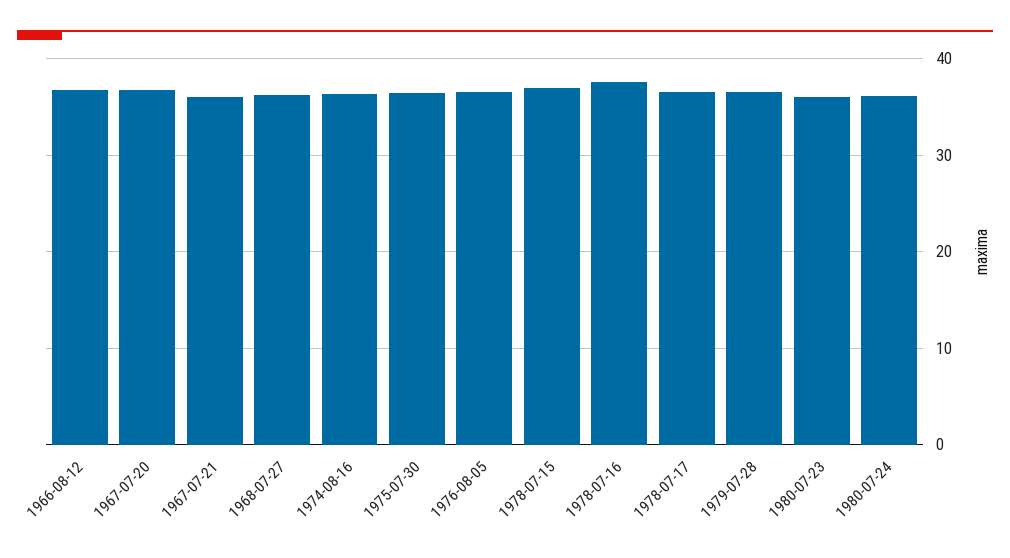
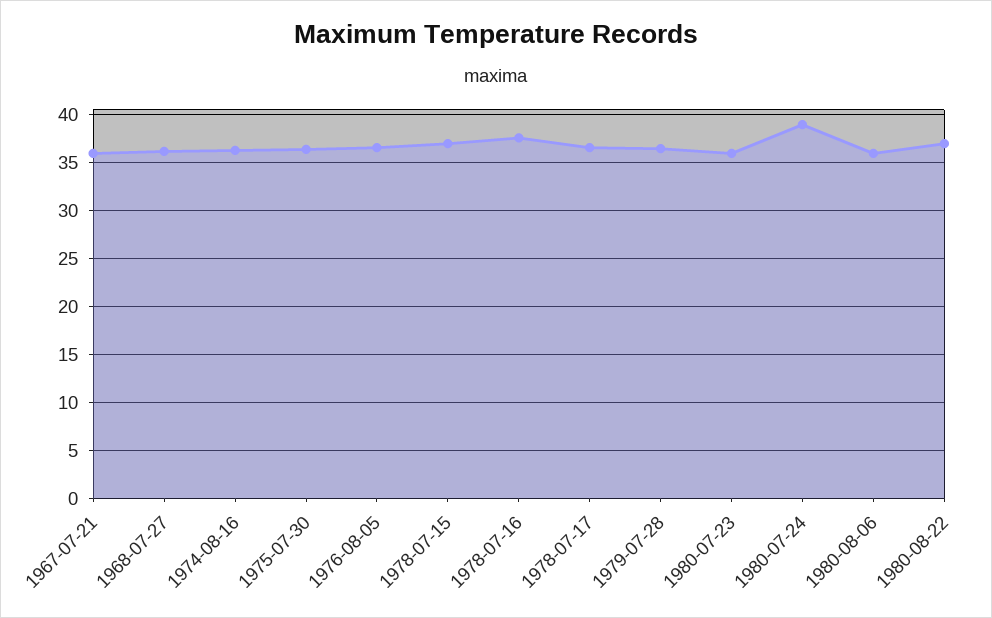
1966-08-12: 37 -> none
1967-07-20: 37 -> none
1980-07-24: 36 -> 39
1980-08-06: none -> 36
1980-08-22: none -> 37

